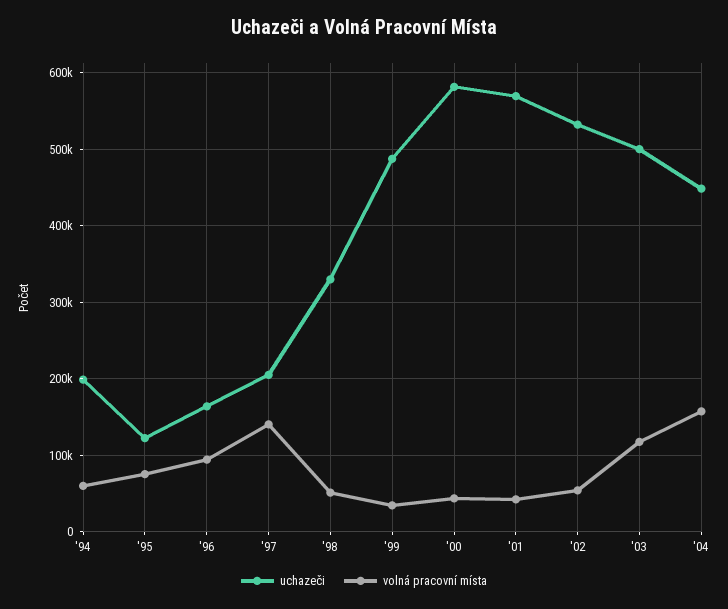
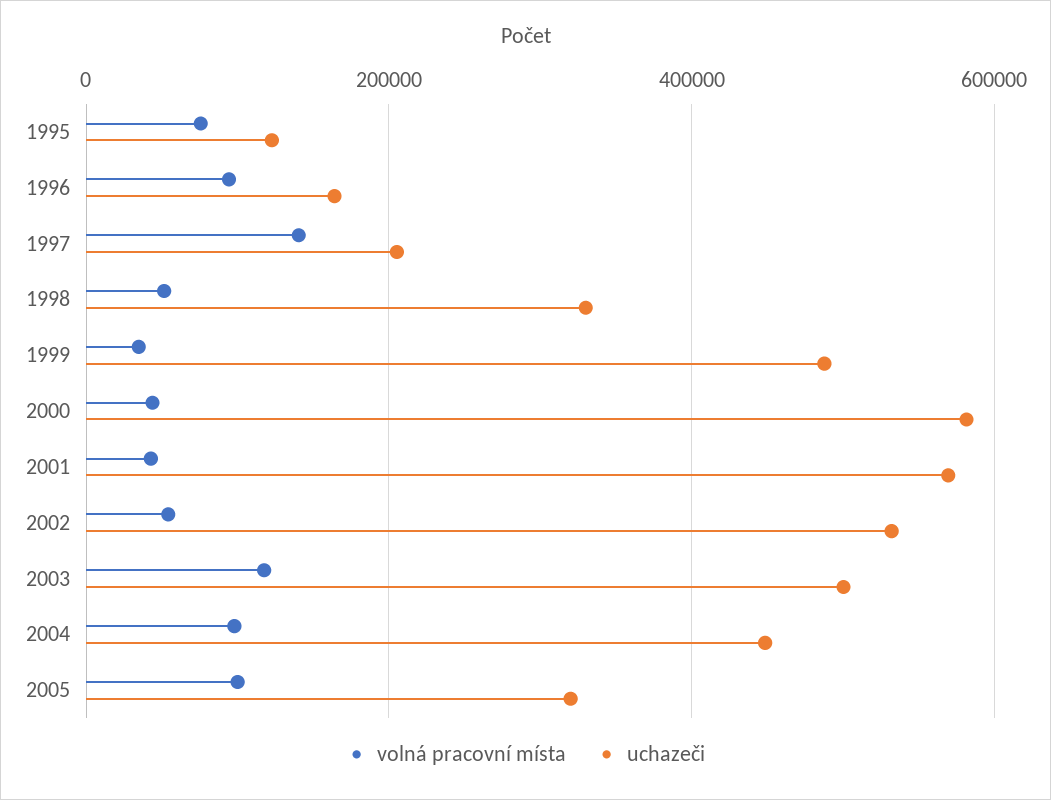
uchazeči, '94: 200000 -> none
volná pracovní místa, '94: 60000 -> none
volná pracovní místa, '04: 160000 -> 100000
volná pracovní místa, 2005: none -> 100000
uchazeči, 2005: none -> 320000

